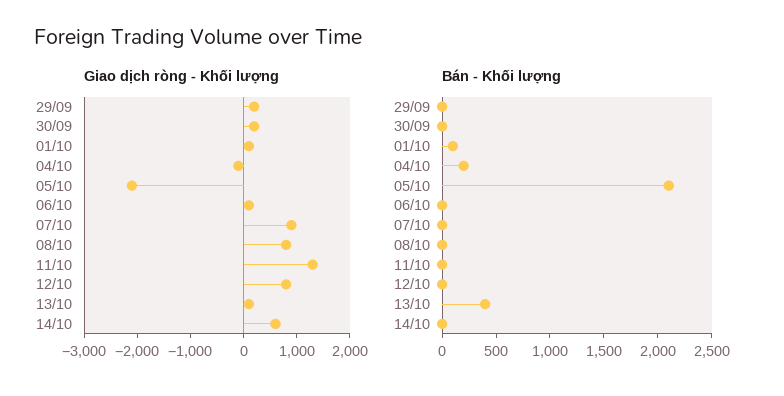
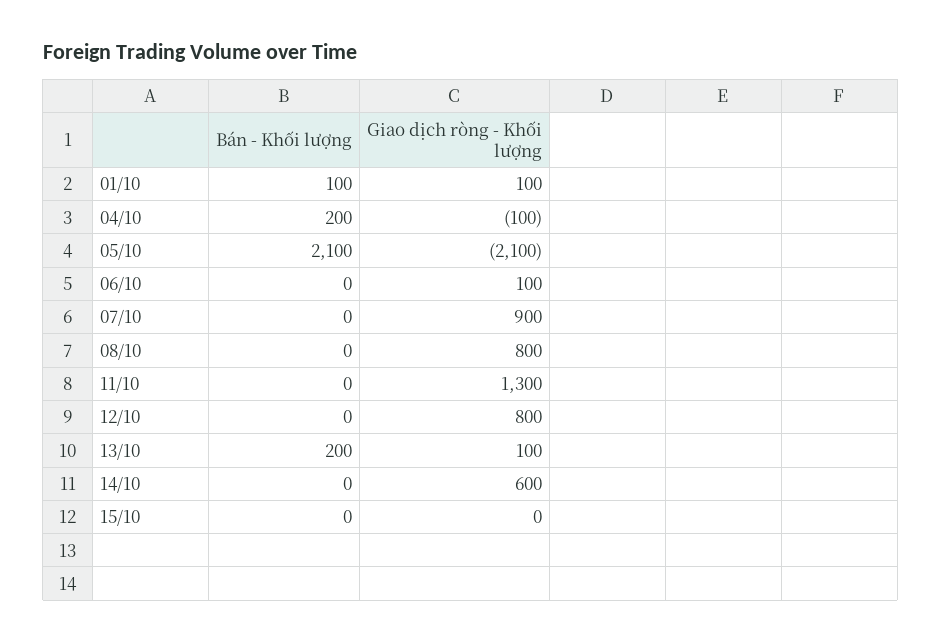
Giao dịch ròng - Khối lượng, 29/09: 200 -> none
Giao dịch ròng - Khối lượng, 30/09: 200 -> none
Bán - Khối lượng, 29/09: 0 -> none
Bán - Khối lượng, 30/09: 0 -> none
Bán - Khối lượng, 13/10: 400 -> 200
Bán - Khối lượng, 15/10: none -> 0
Giao dịch ròng - Khối lượng, 15/10: none -> 0

